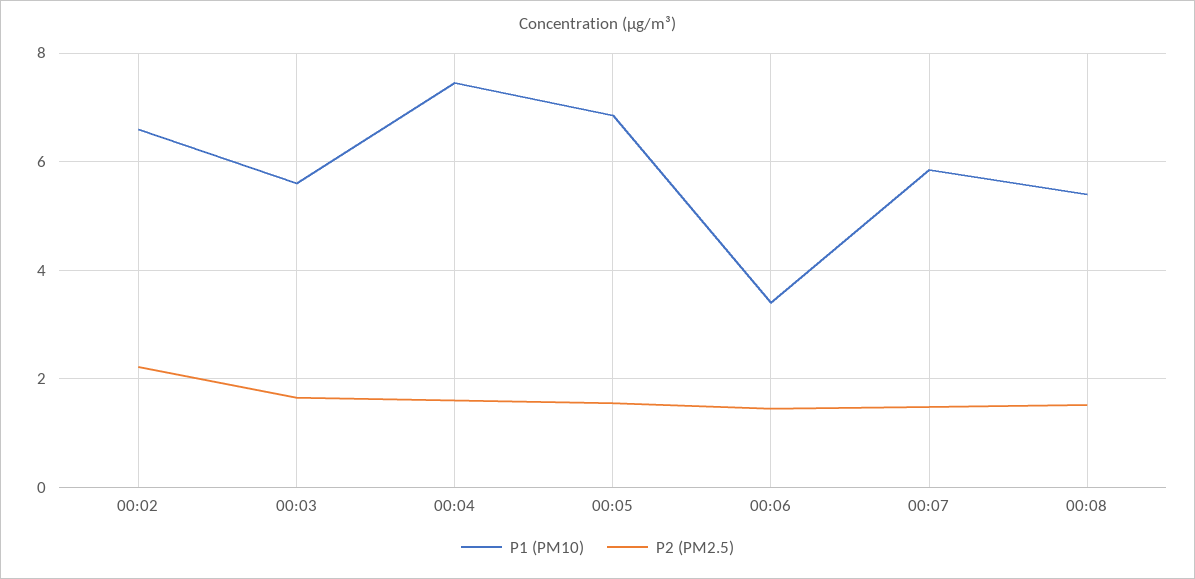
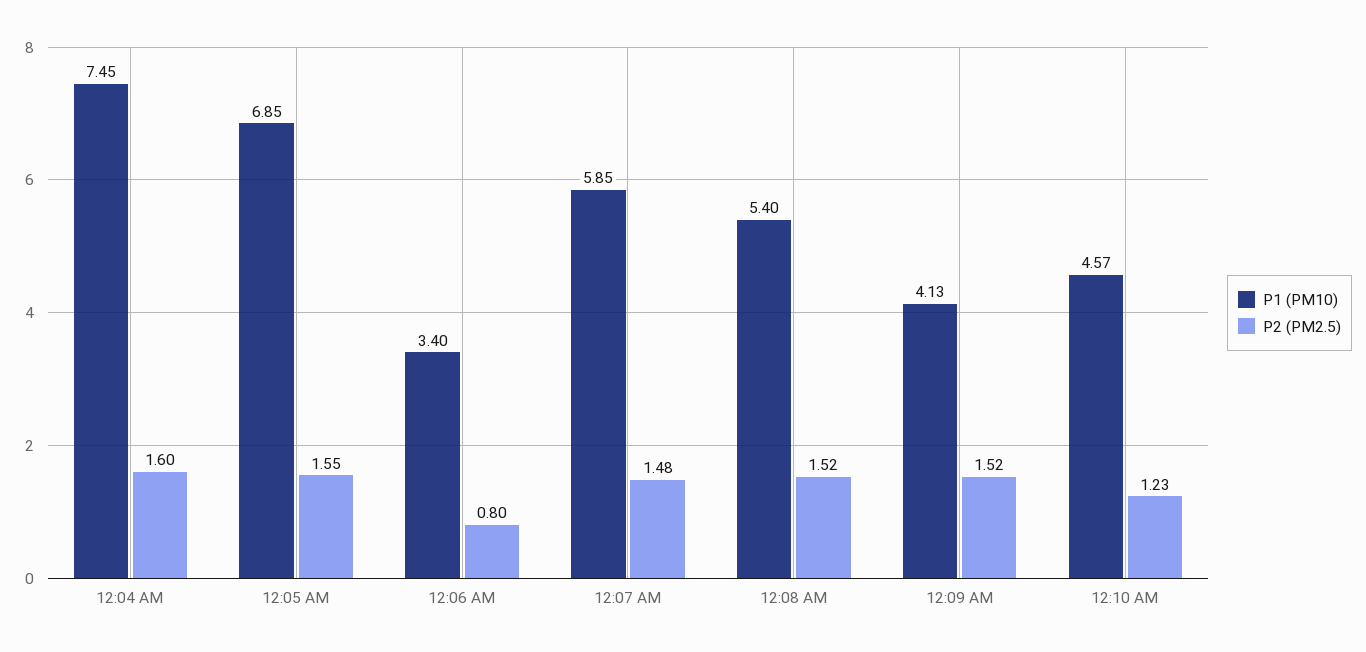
P1 (PM10), 00:02: 6.6 -> none
P2 (PM2.5), 00:02: 2.2 -> none
P1 (PM10), 00:03: 5.6 -> none
P2 (PM2.5), 00:03: 1.6 -> none
P2 (PM2.5), 00:06: 1.4 -> 0.8
P1 (PM10), 12:09 AM: none -> 4.13
P2 (PM2.5), 12:09 AM: none -> 1.52
P1 (PM10), 12:10 AM: none -> 4.57
P2 (PM2.5), 12:10 AM: none -> 1.23

